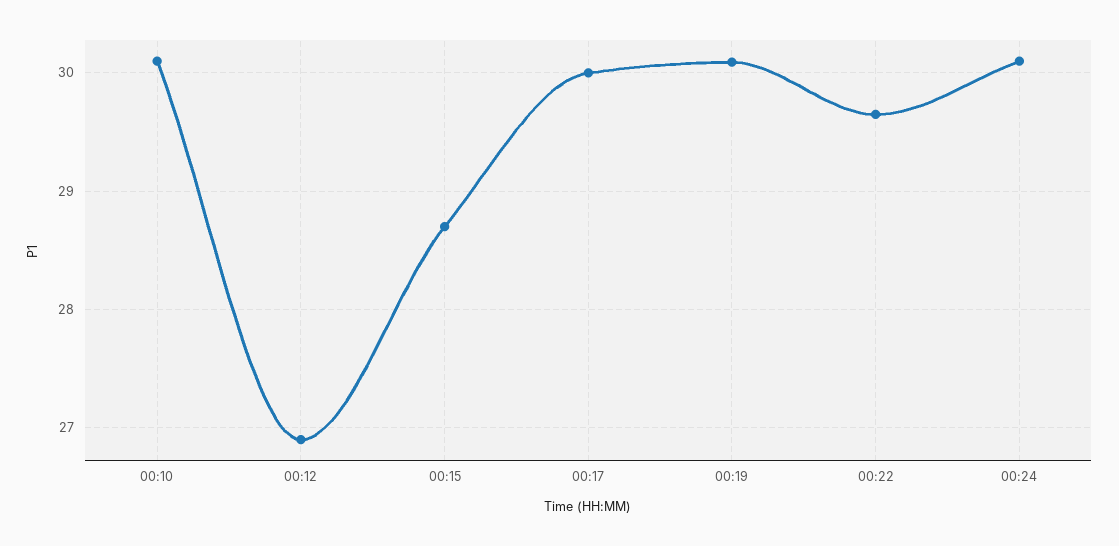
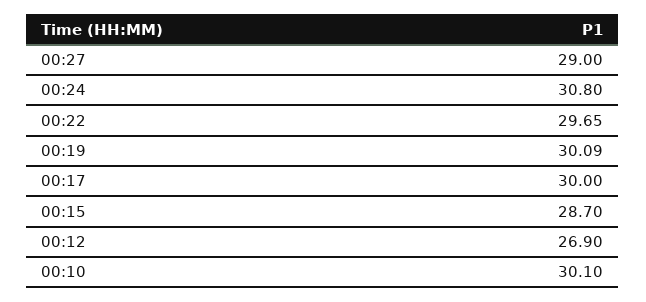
00:24: 30.1 -> 30.8
00:27: none -> 29

